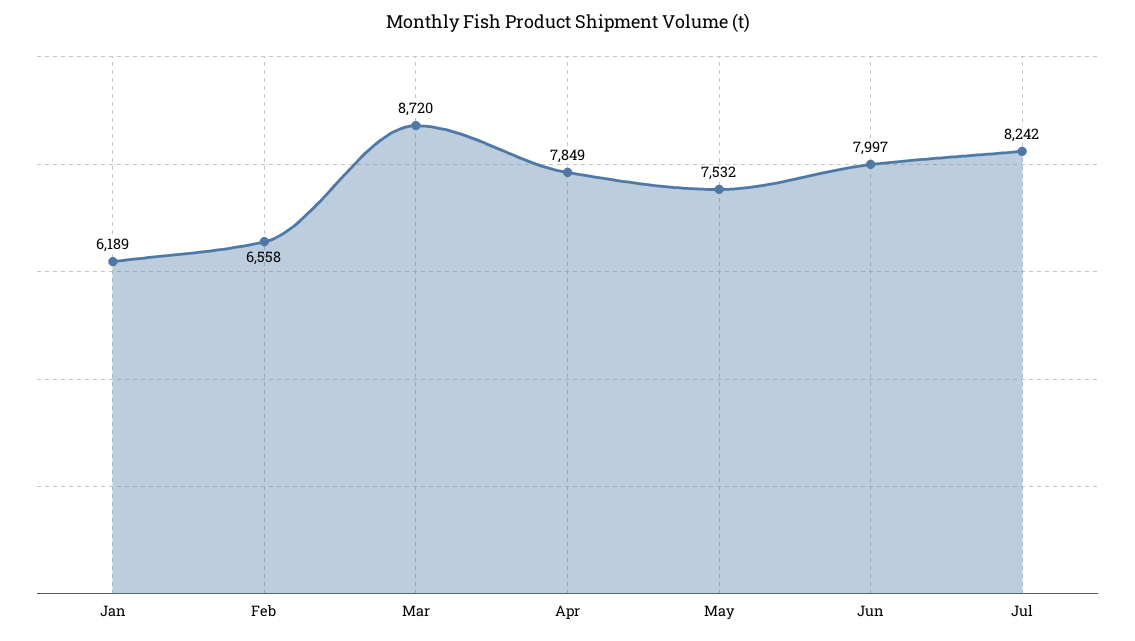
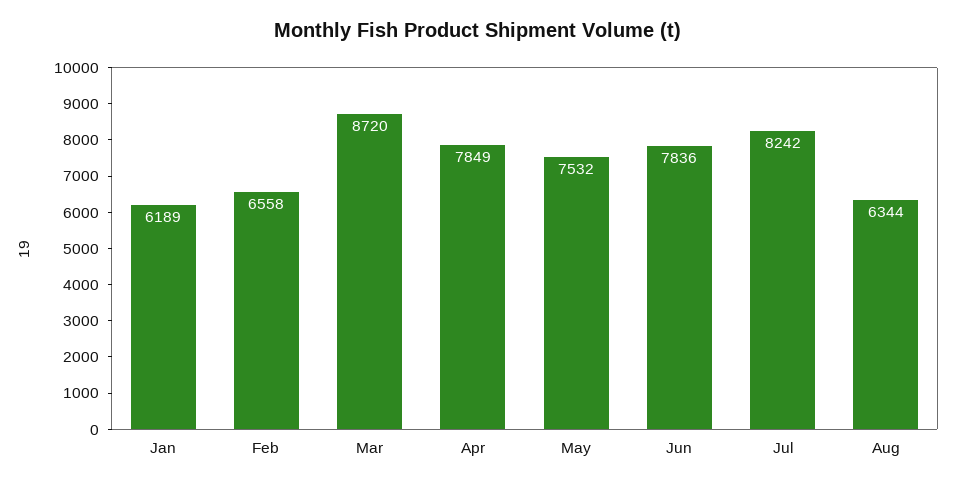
Jun: 7997 -> 7836
Aug: none -> 6344

